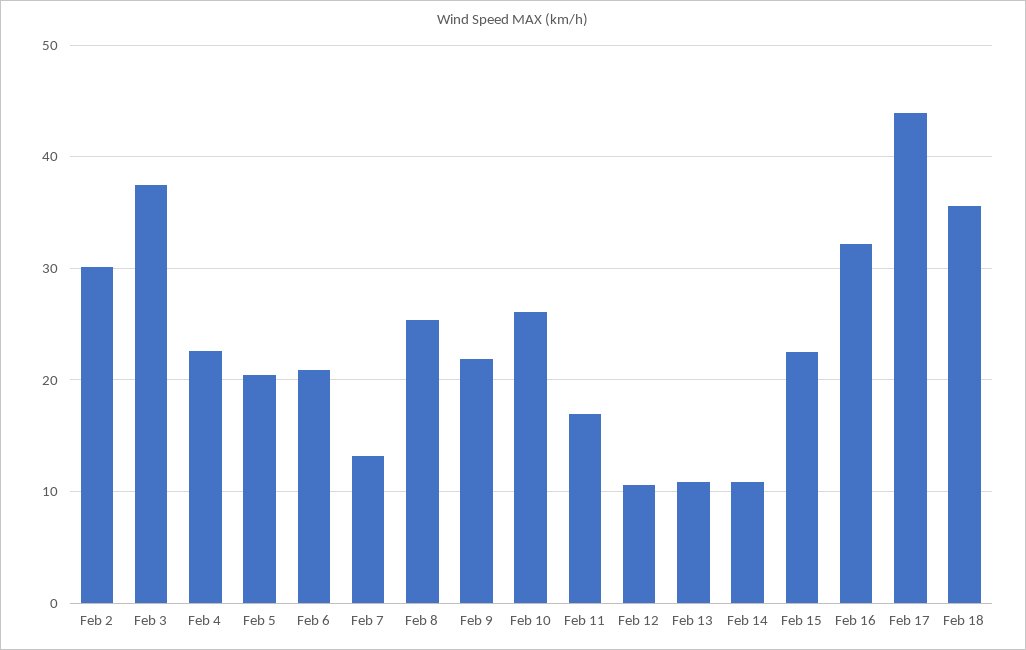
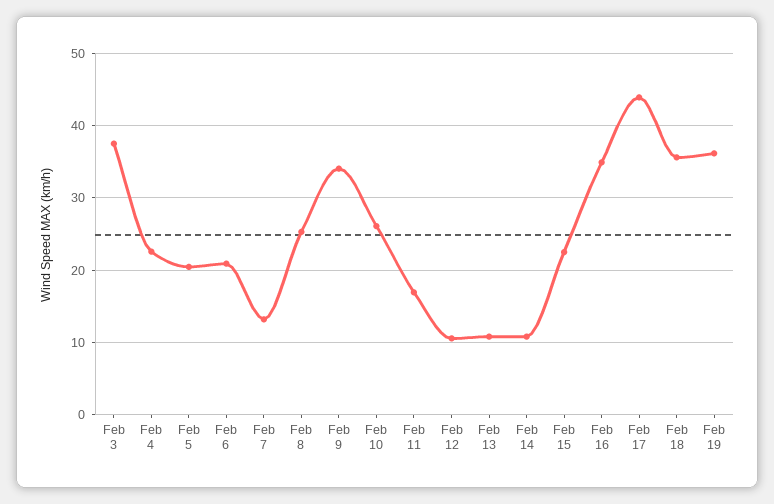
Feb 2: 30 -> none
Feb 9: 22 -> 34
Feb 16: 32 -> 35
Feb 19: none -> 36

